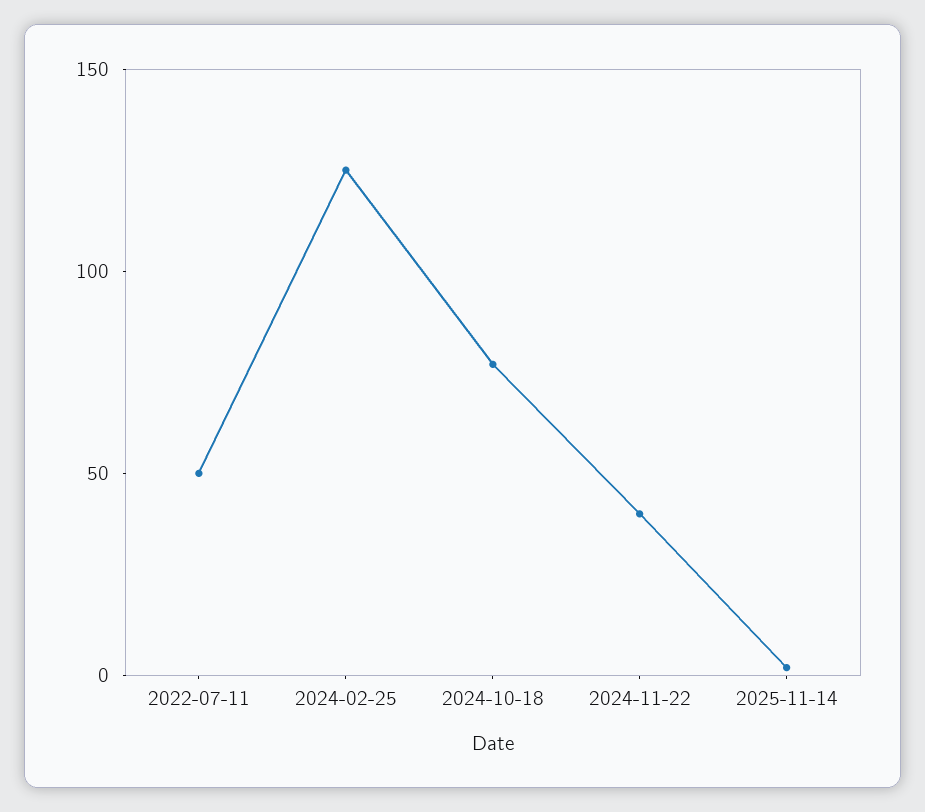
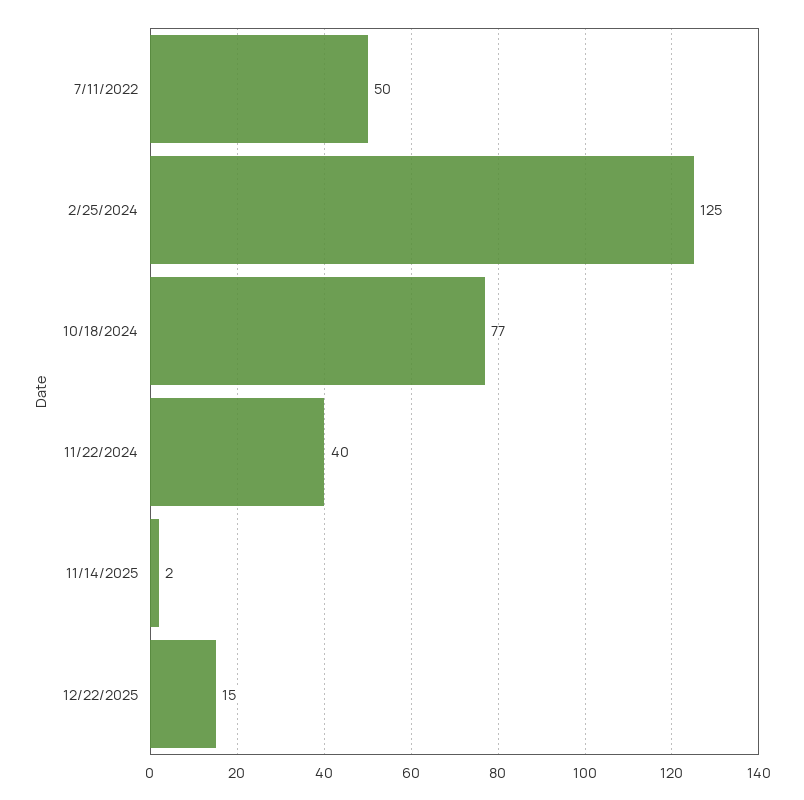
12/22/2025: none -> 15

